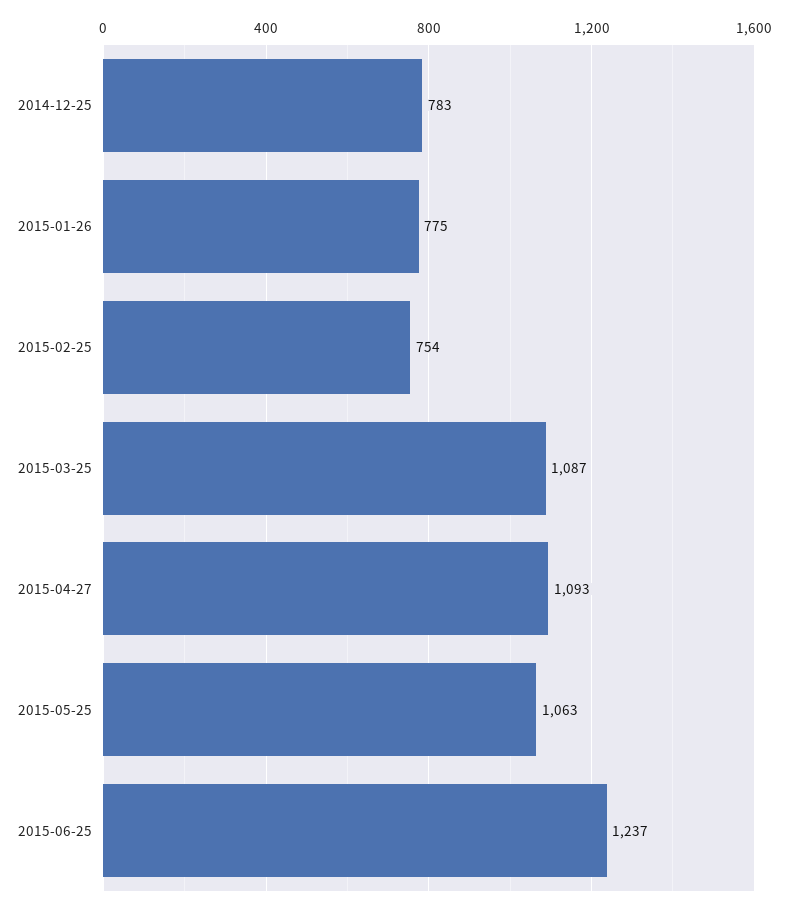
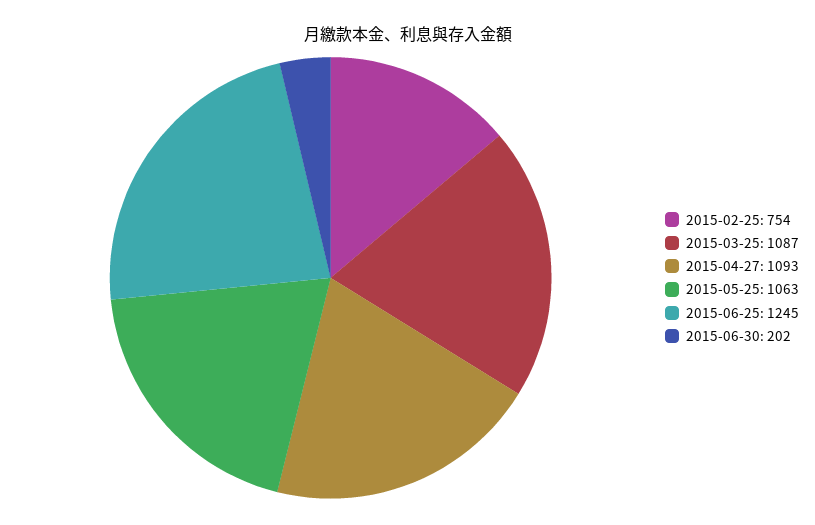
2014-12-25: 783 -> none
2015-01-26: 775 -> none
2015-06-25: 1237 -> 1245
2015-06-30: none -> 202

